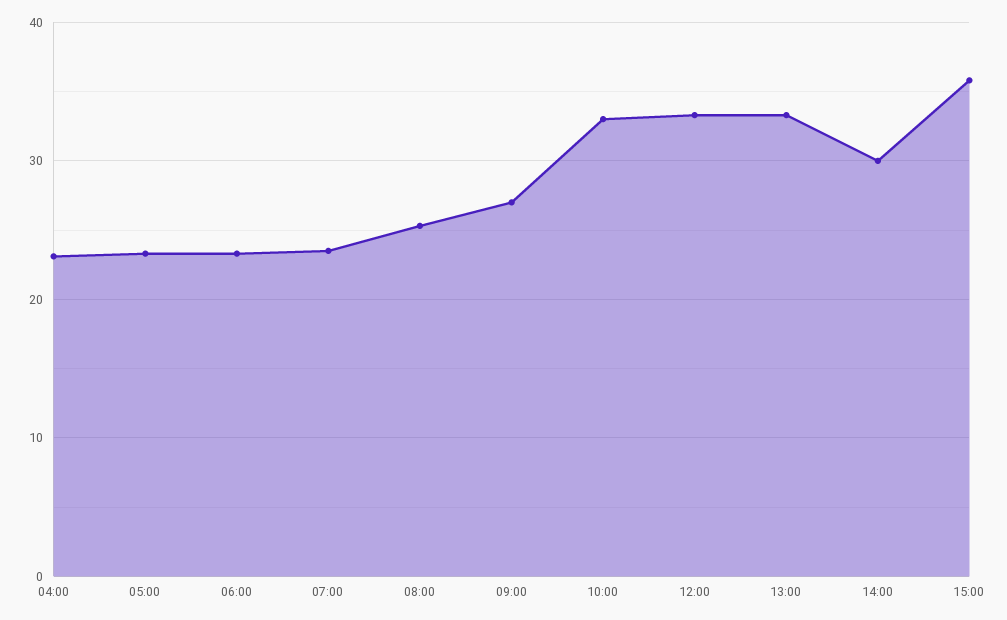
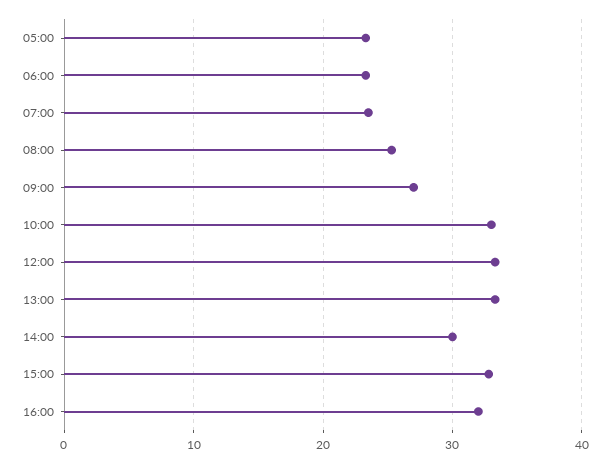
04:00: 23 -> none
15:00: 36 -> 33
16:00: none -> 32

